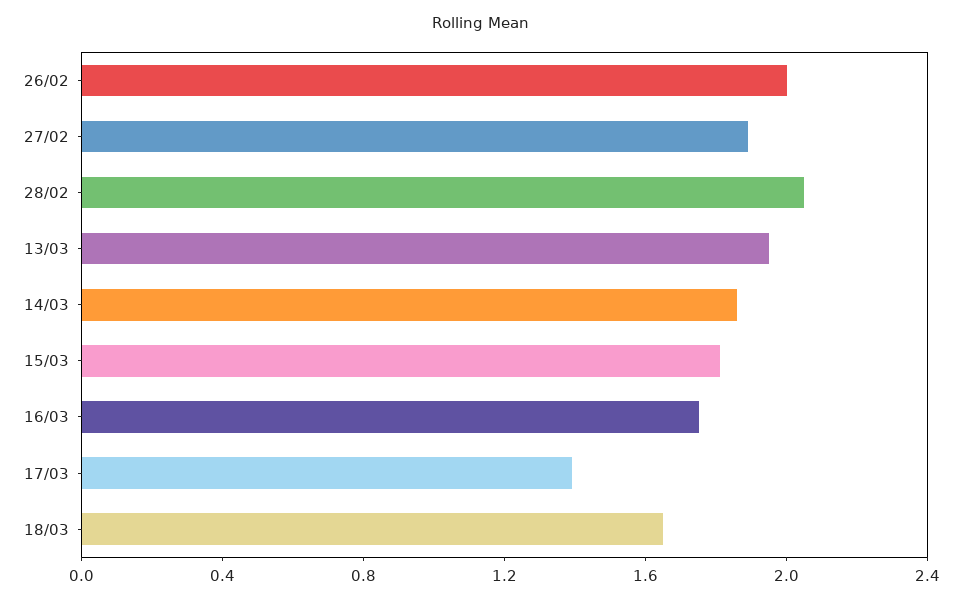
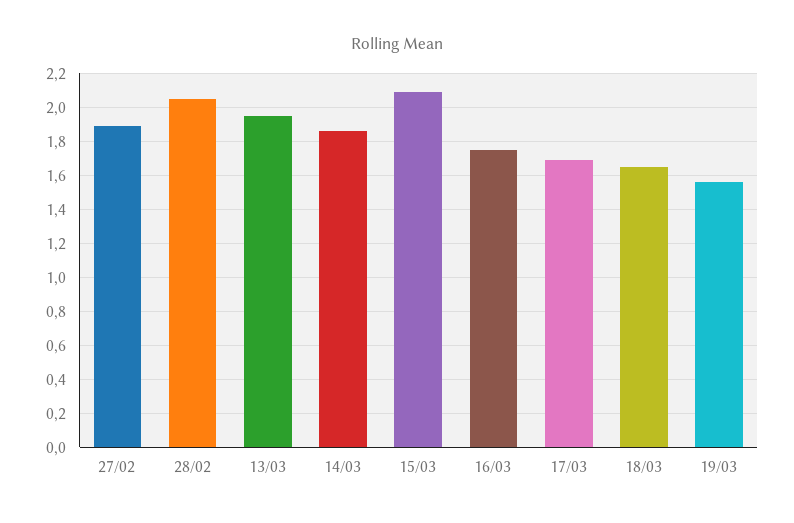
26/02: 2 -> none
15/03: 1.8 -> 2.1
17/03: 1.4 -> 1.7
19/03: none -> 1.55

